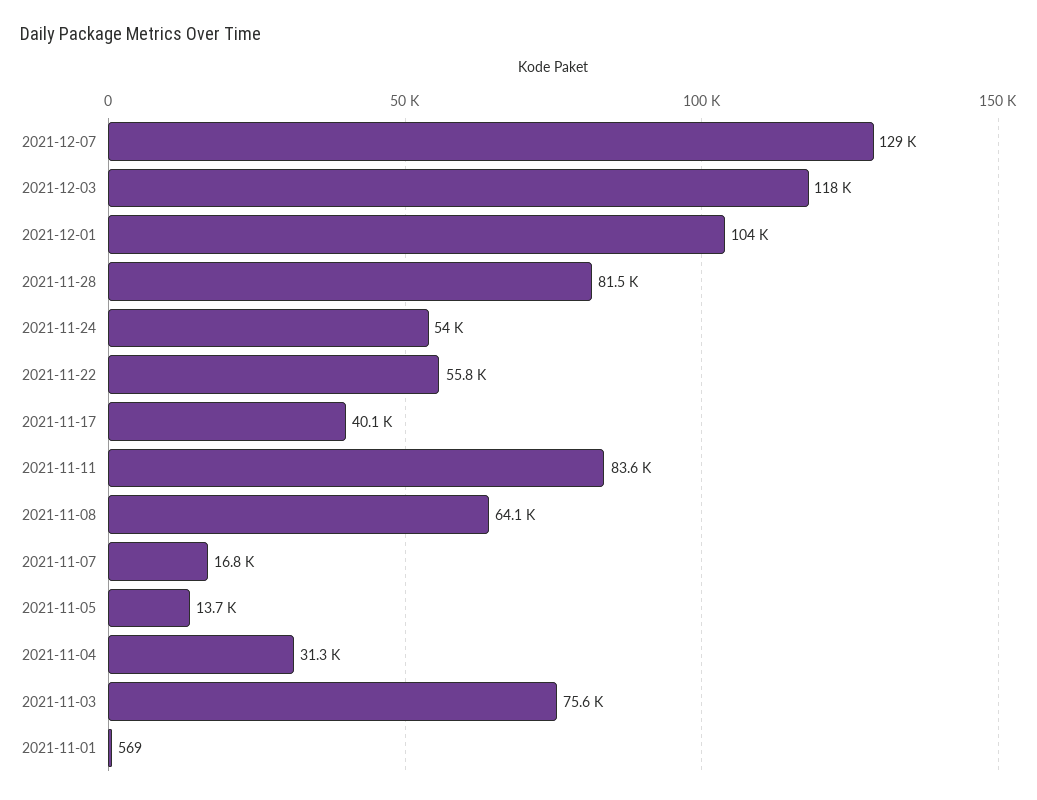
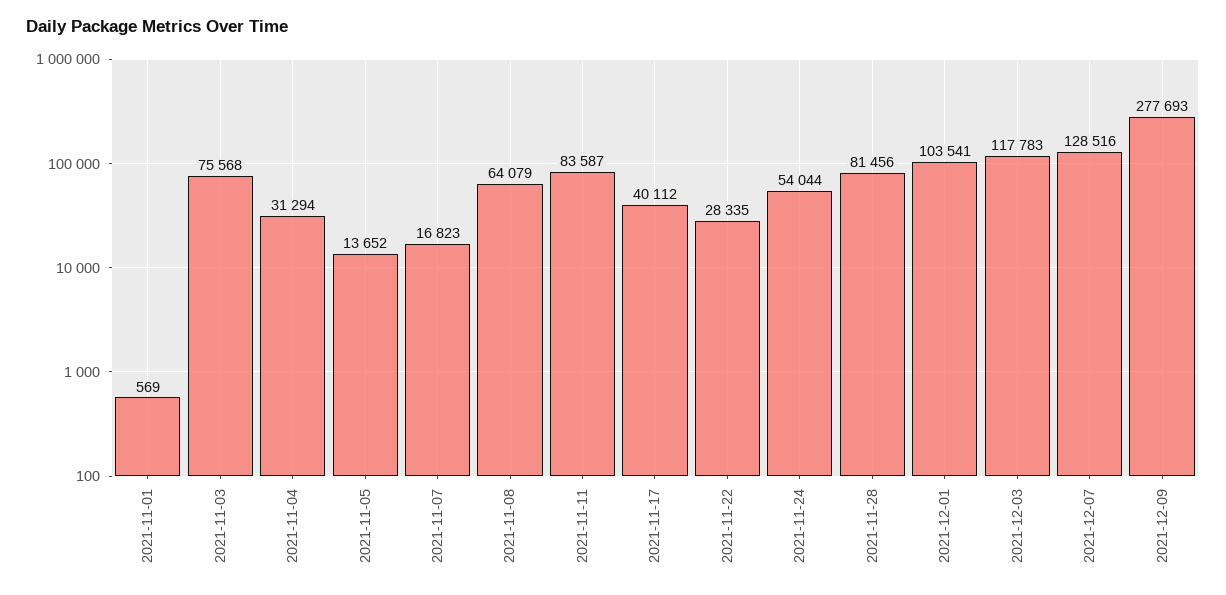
2021-11-22: 55800 -> 28335
2021-12-09: none -> 277693

